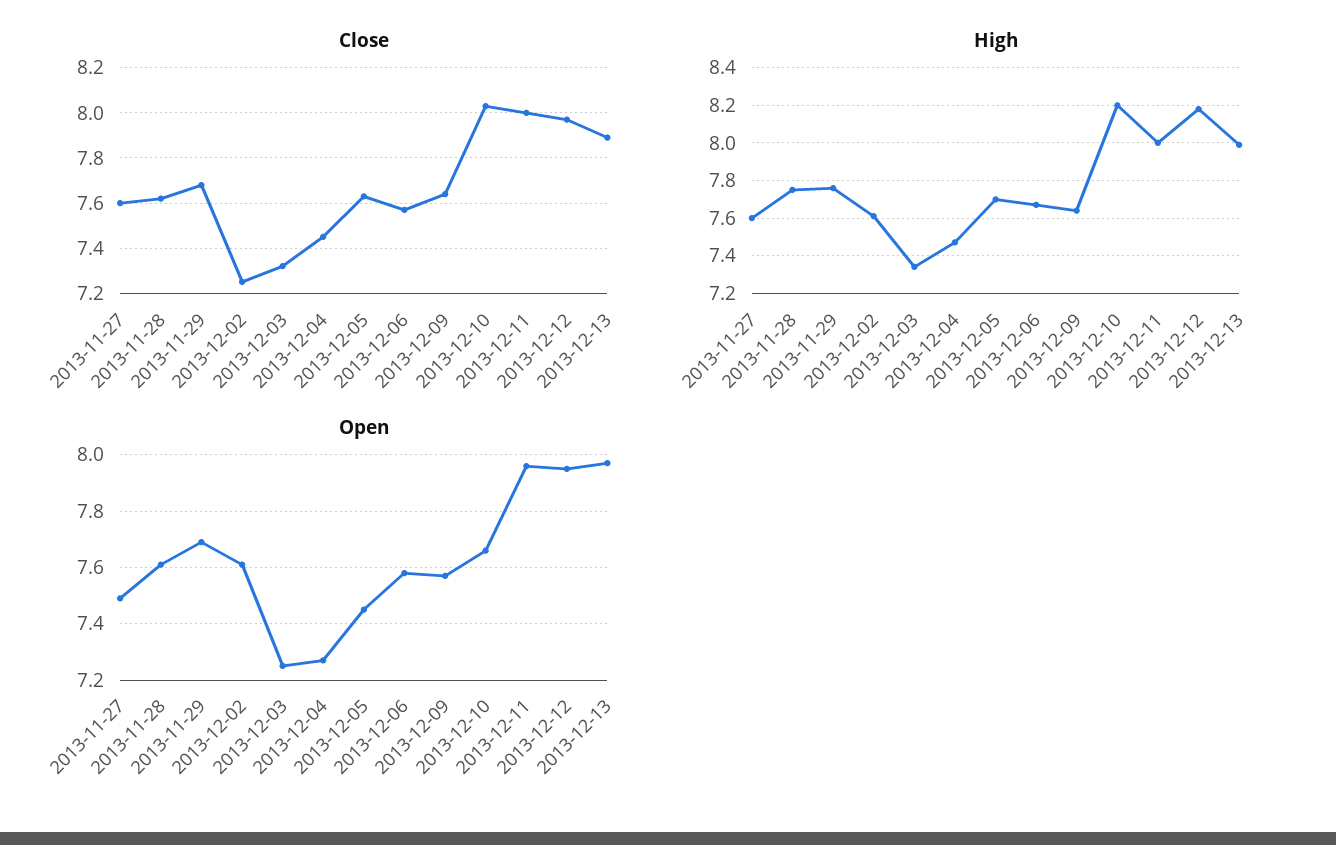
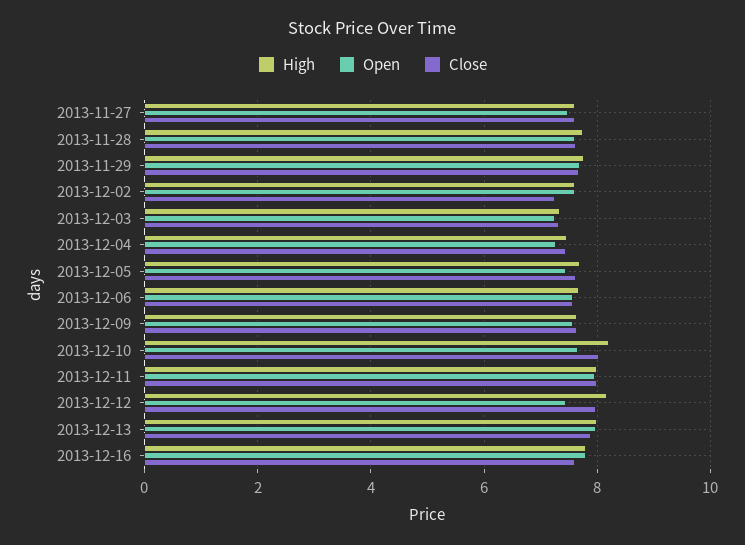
Open, 2013-12-12: 7.95 -> 7.4
High, 2013-12-16: none -> 7.8
Open, 2013-12-16: none -> 7.8
Close, 2013-12-16: none -> 7.6

